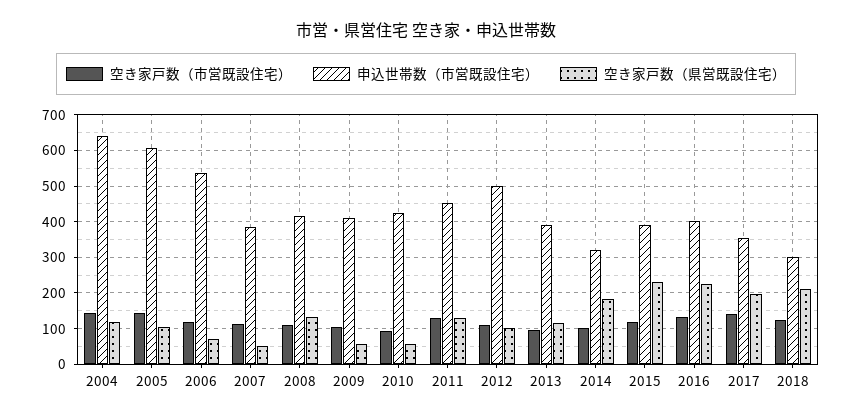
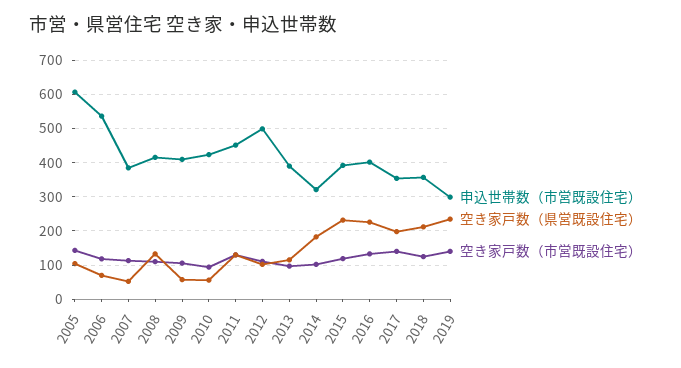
空き家戸数（市営既設住宅）, 2004: 140 -> none
申込世帯数（市営既設住宅）, 2004: 640 -> none
空き家戸数（県営既設住宅）, 2004: 120 -> none
申込世帯数（市営既設住宅）, 2018: 300 -> 360
申込世帯数（市営既設住宅）, 2019: none -> 300
空き家戸数（県営既設住宅）, 2019: none -> 240
空き家戸数（市営既設住宅）, 2019: none -> 140

